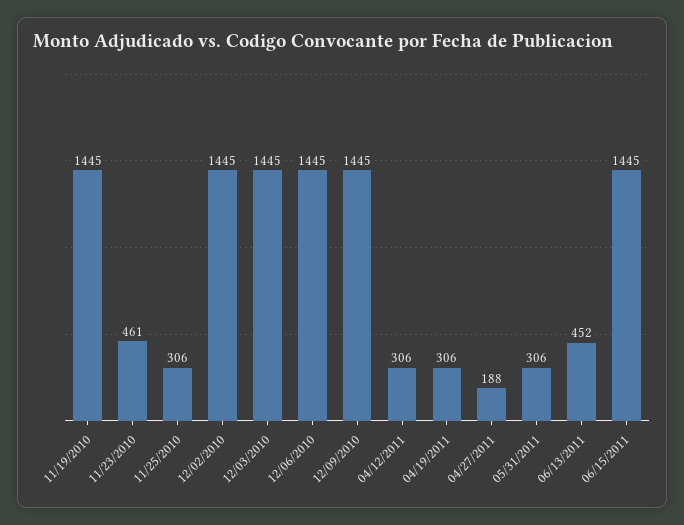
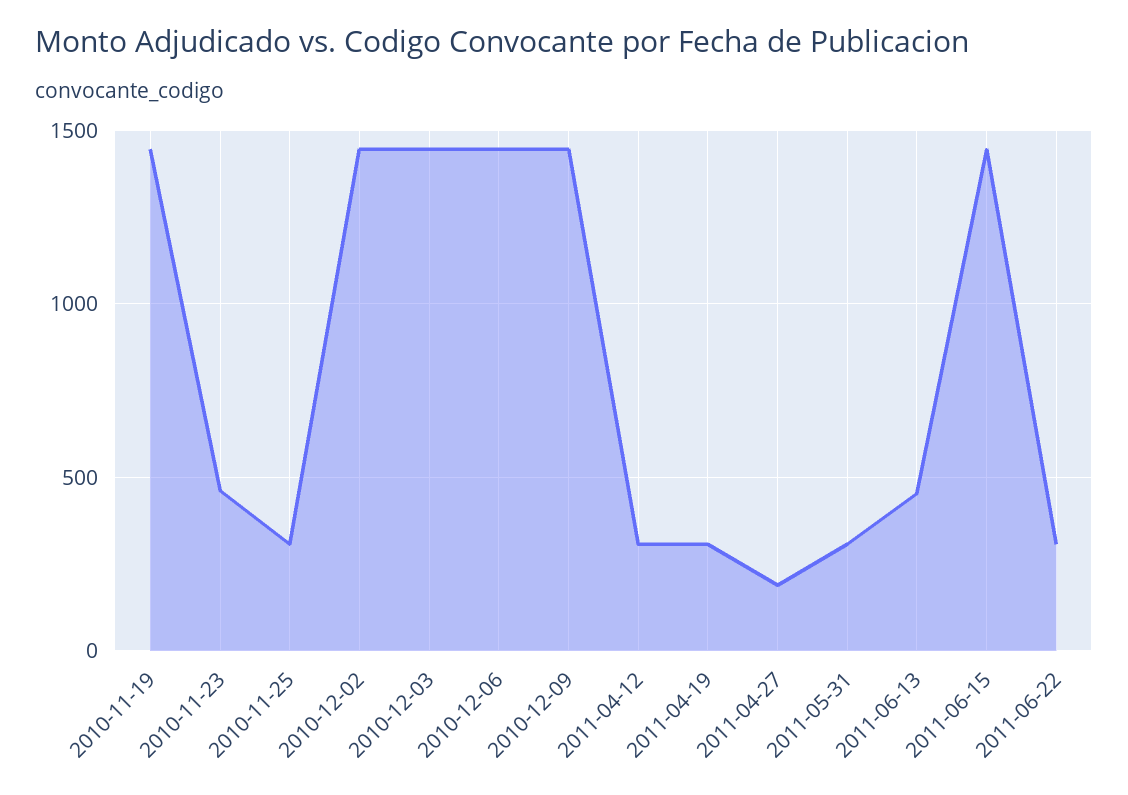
2011-06-22: none -> 300

